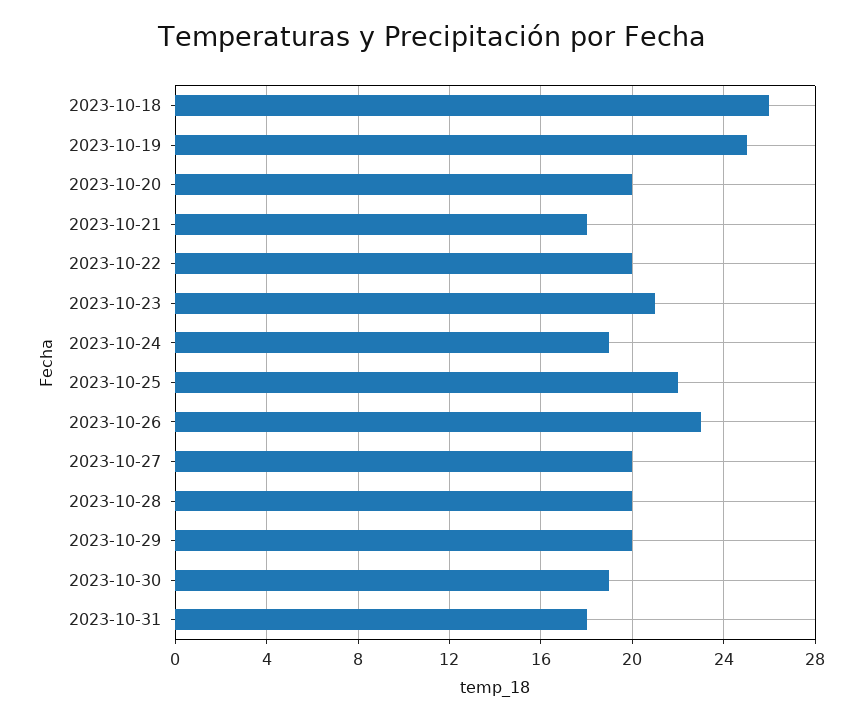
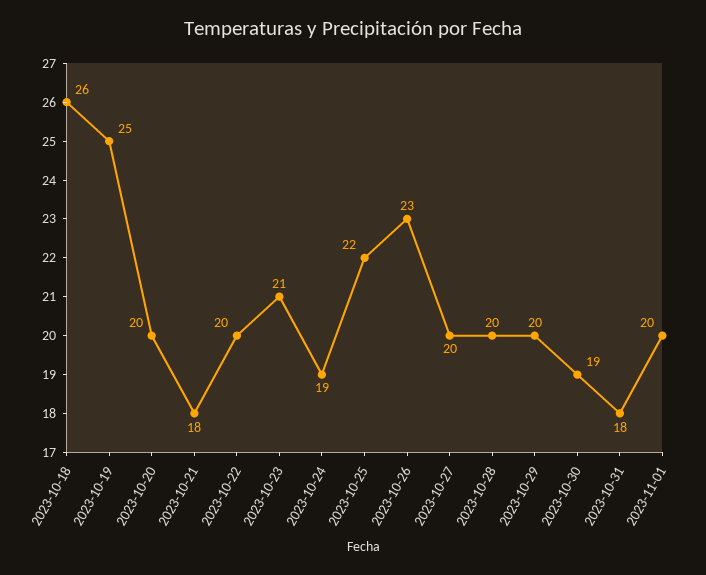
2023-11-01: none -> 20

